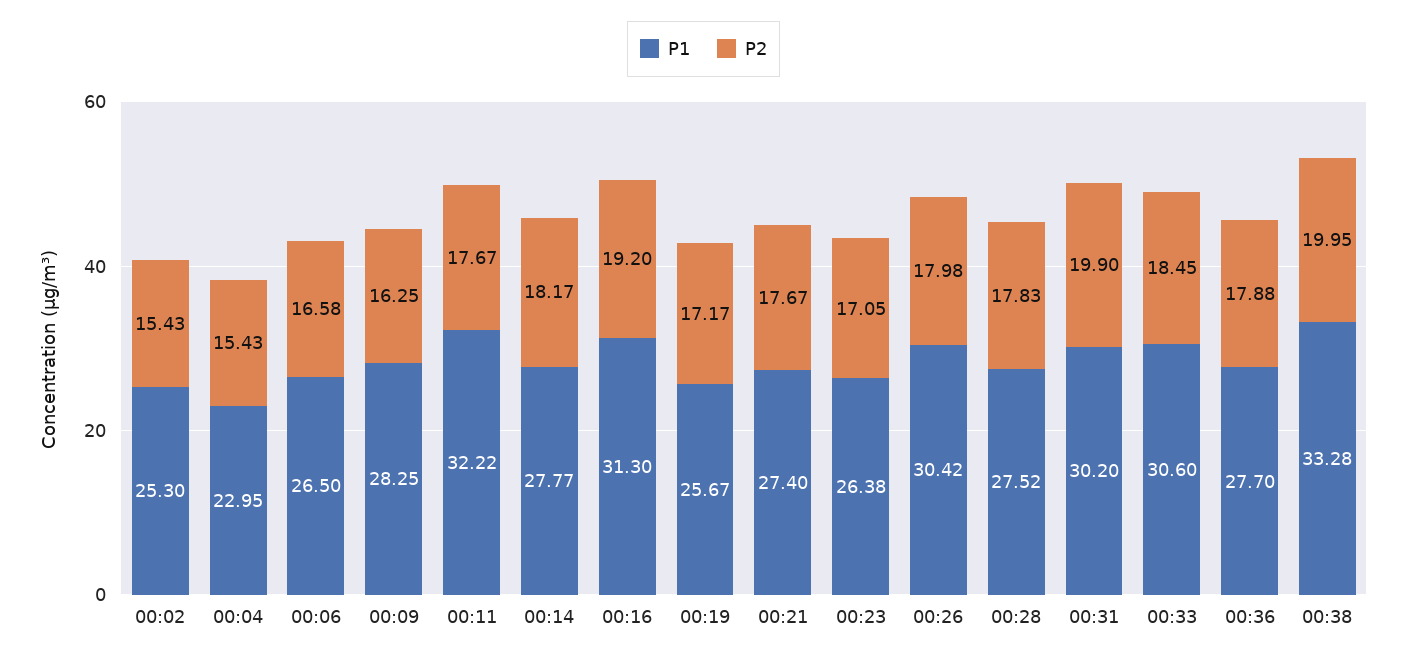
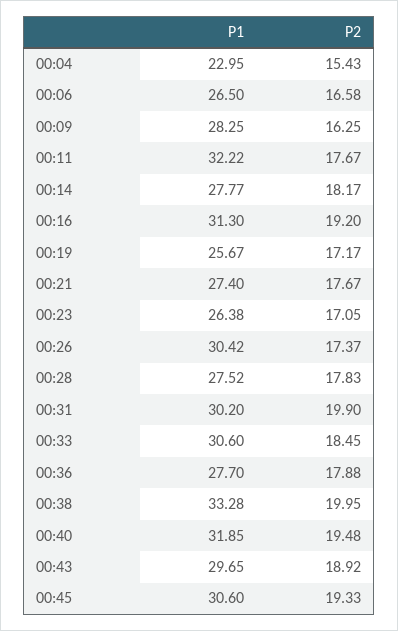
P1, 00:02: 25.3 -> none
P2, 00:02: 15.43 -> none
P2, 00:26: 17.98 -> 17.37
P1, 00:40: none -> 31.85
P2, 00:40: none -> 19.48
P1, 00:43: none -> 29.65
P2, 00:43: none -> 18.92
P1, 00:45: none -> 30.6
P2, 00:45: none -> 19.33

